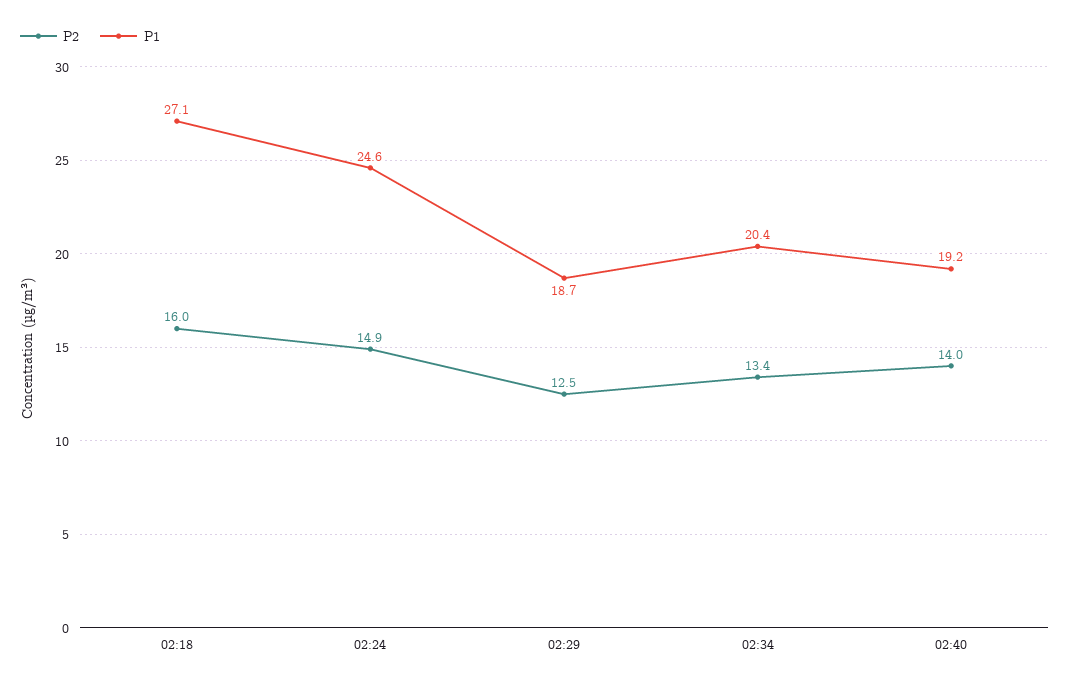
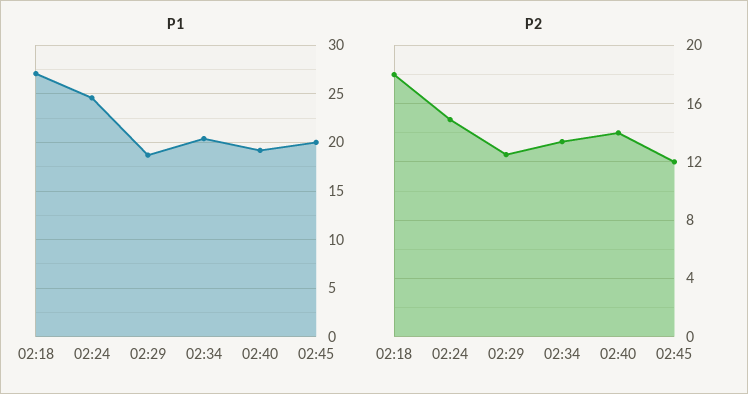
P2, 02:18: 16 -> 18
P1, 02:45: none -> 20
P2, 02:45: none -> 12

